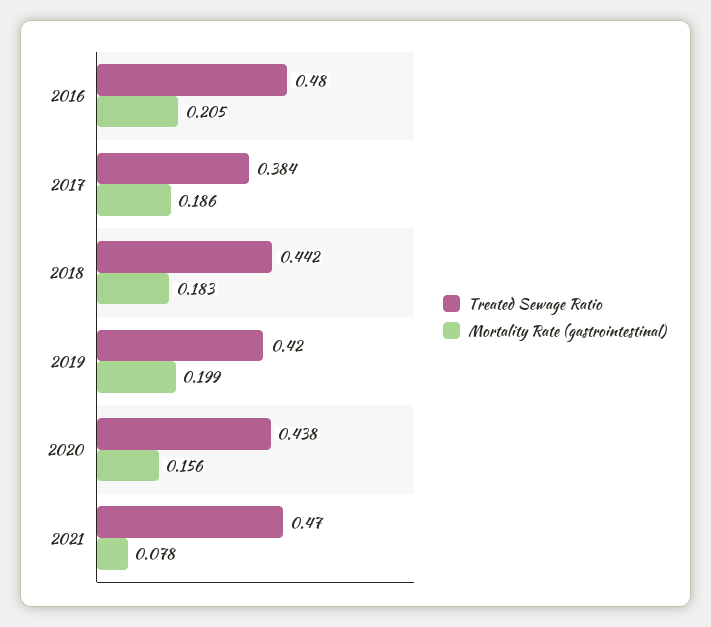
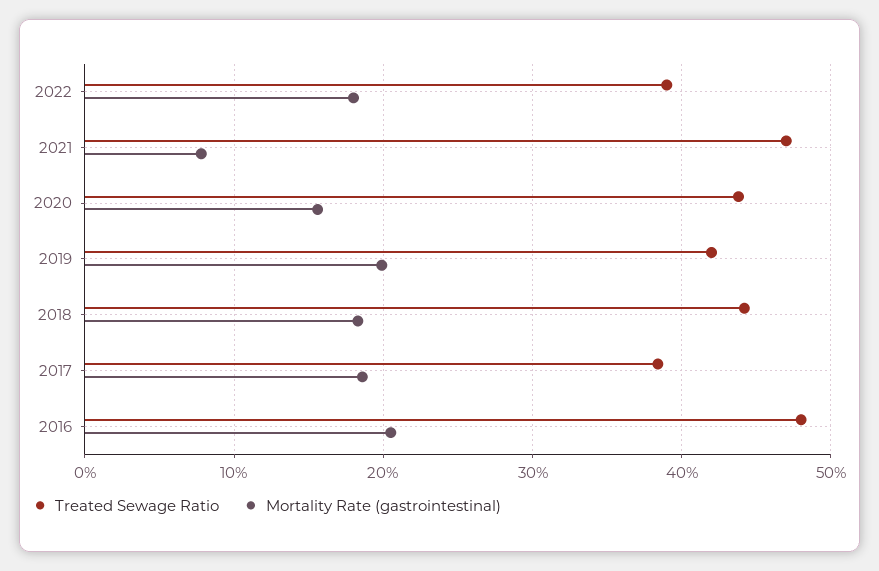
Treated Sewage Ratio, 2022: none -> 0.39
Mortality Rate (gastrointestinal), 2022: none -> 0.18

